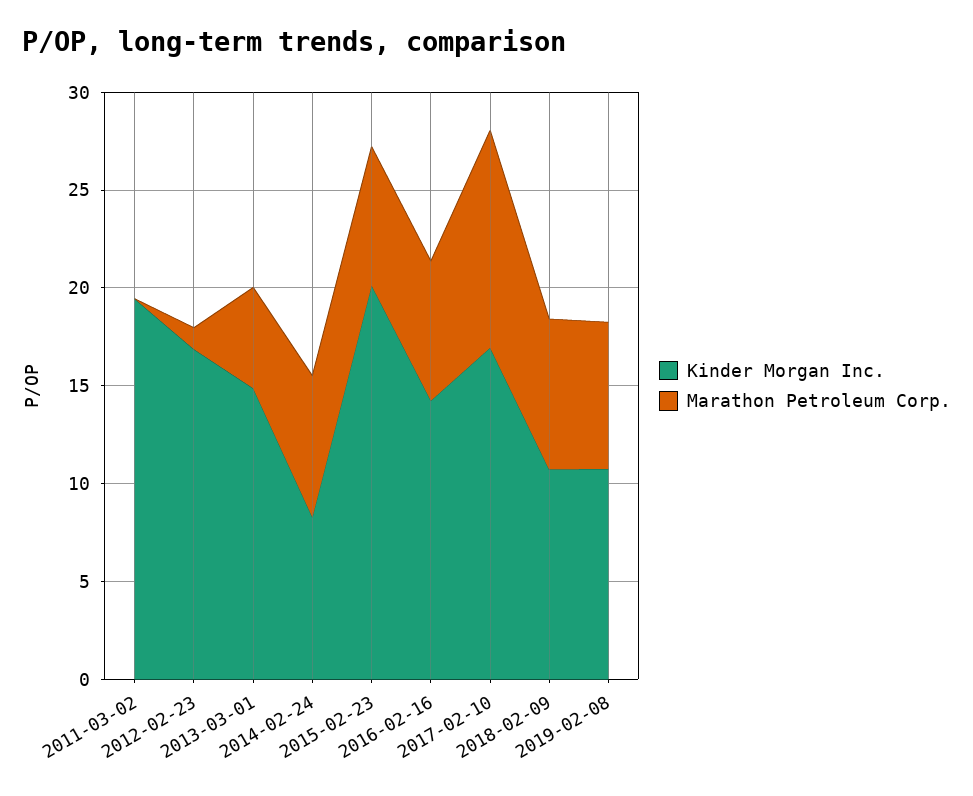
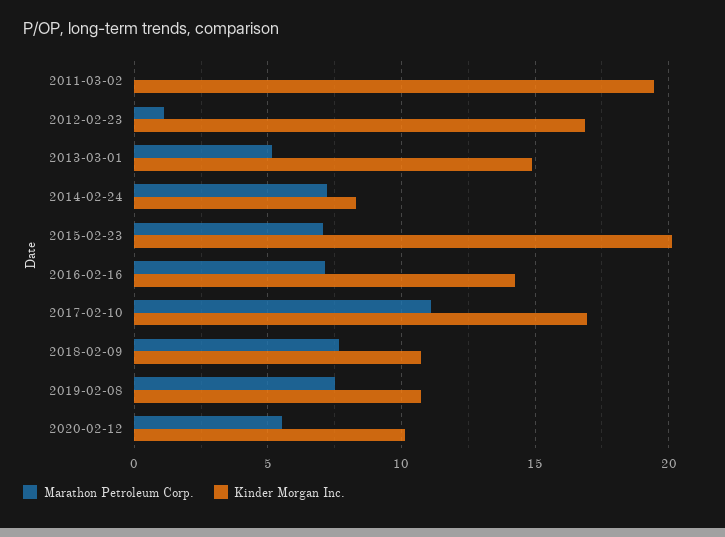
Marathon Petroleum Corp., 2020-02-12: none -> 5.5
Kinder Morgan Inc., 2020-02-12: none -> 10

